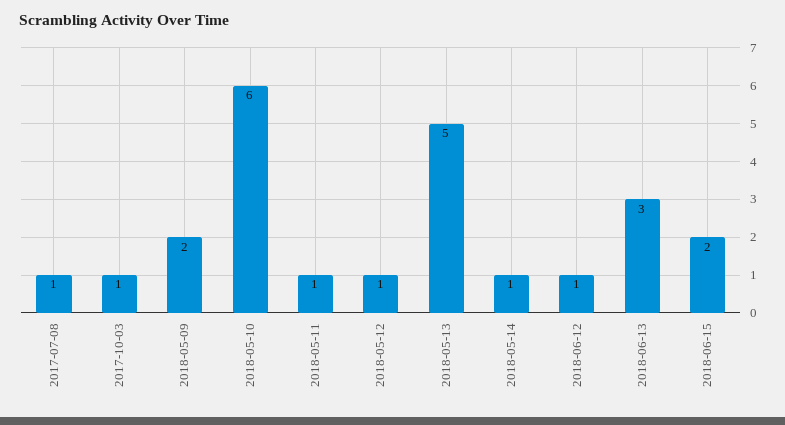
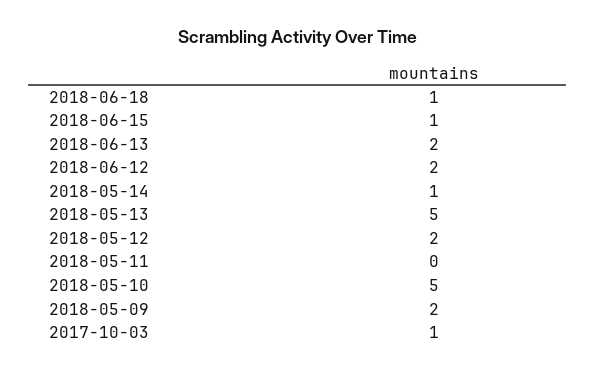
2017-07-08: 1 -> none
2018-05-10: 6 -> 5
2018-05-11: 1 -> 0
2018-05-12: 1 -> 2
2018-06-12: 1 -> 2
2018-06-13: 3 -> 2
2018-06-15: 2 -> 1
2018-06-18: none -> 1

